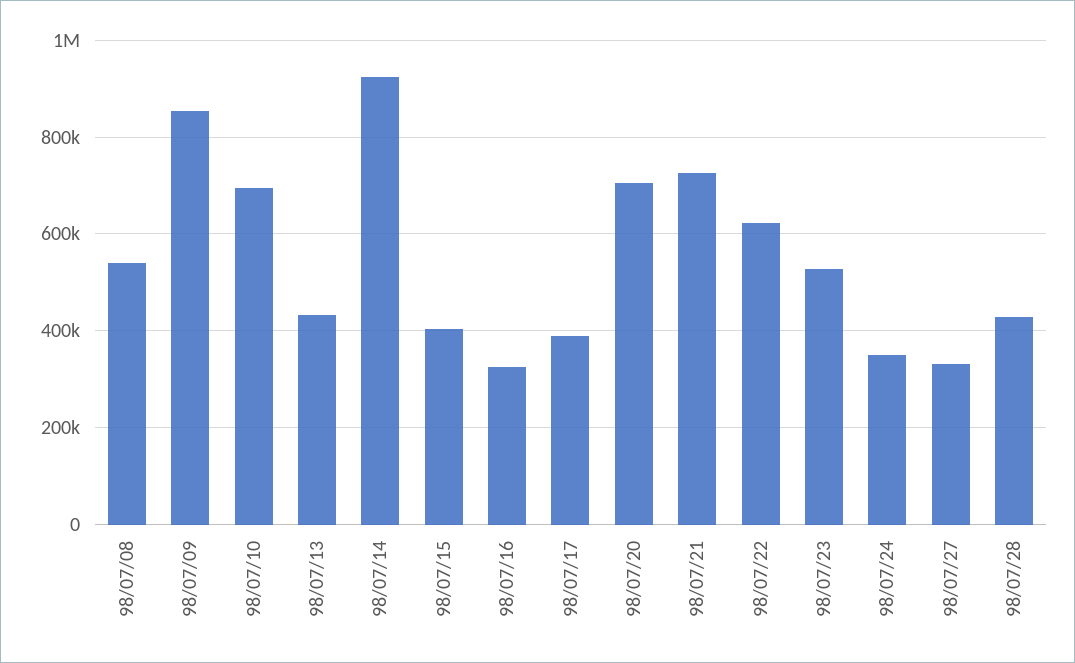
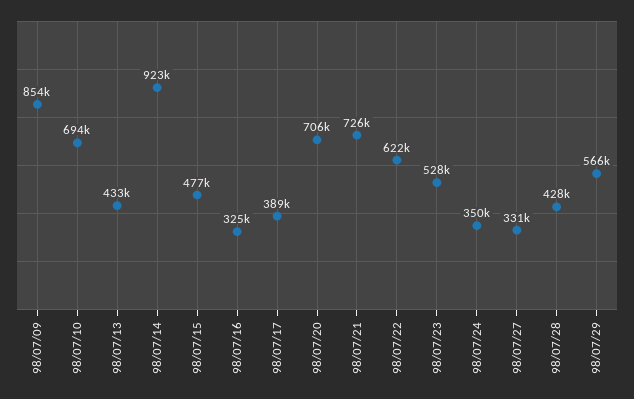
98/07/08: 540000 -> none
98/07/15: 400000 -> 477000
98/07/29: none -> 566000

